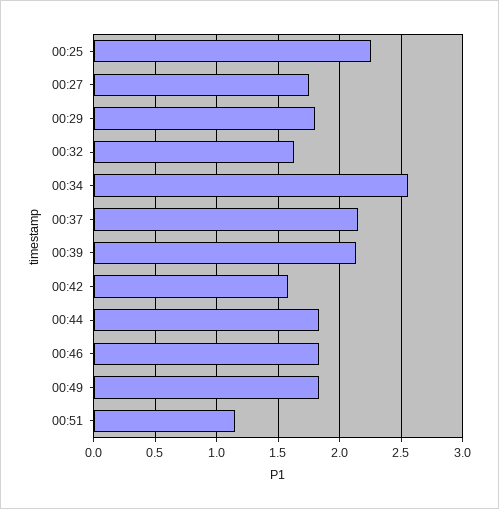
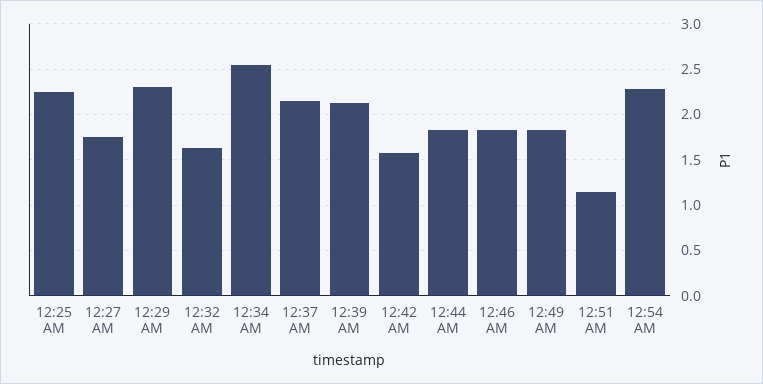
00:29: 1.8 -> 2.3
12:54 AM: none -> 2.3

